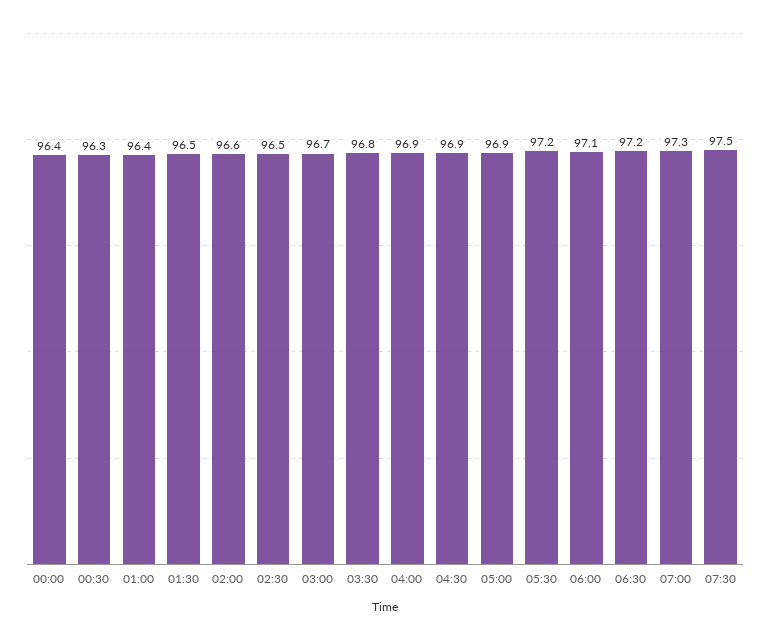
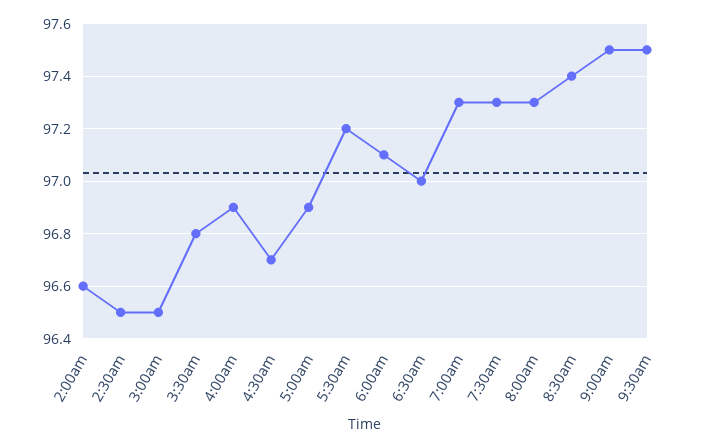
00:00: 96.4 -> none
00:30: 96.3 -> none
01:00: 96.4 -> none
01:30: 96.5 -> none
03:00: 96.7 -> 96.5
04:30: 96.9 -> 96.7
06:30: 97.2 -> 97
07:30: 97.5 -> 97.3
8:00am: none -> 97.3
8:30am: none -> 97.4
9:00am: none -> 97.5
9:30am: none -> 97.5

